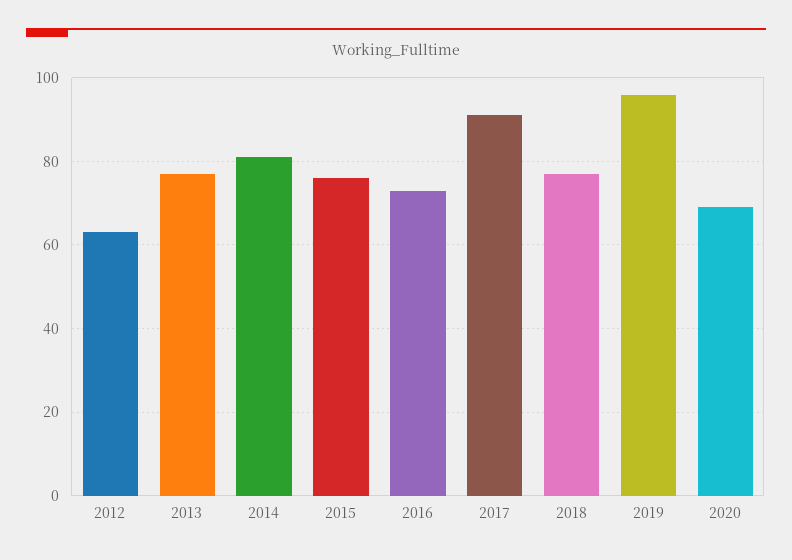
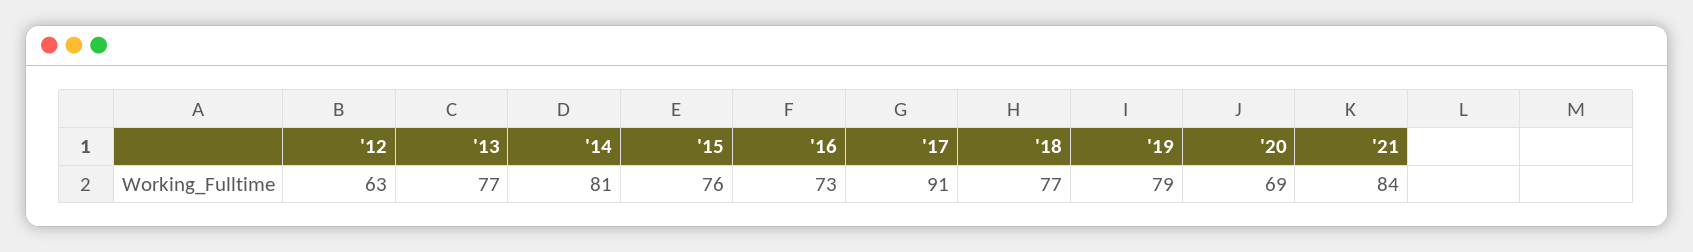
2019: 95 -> 79
'21: none -> 84

